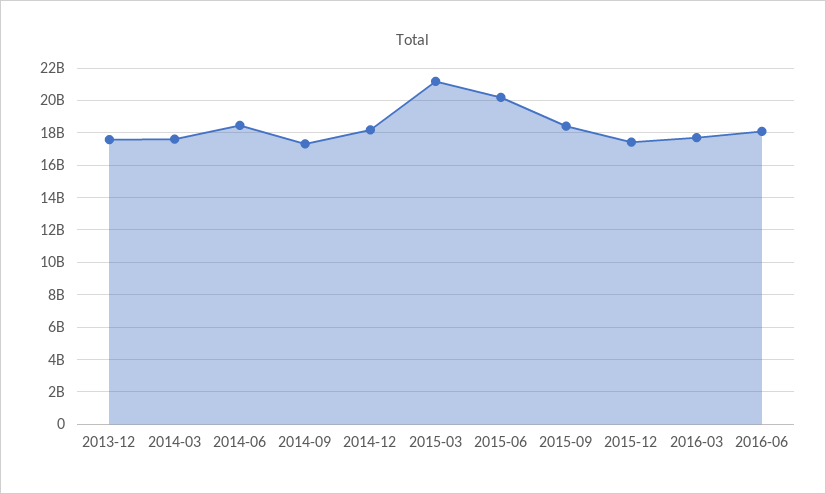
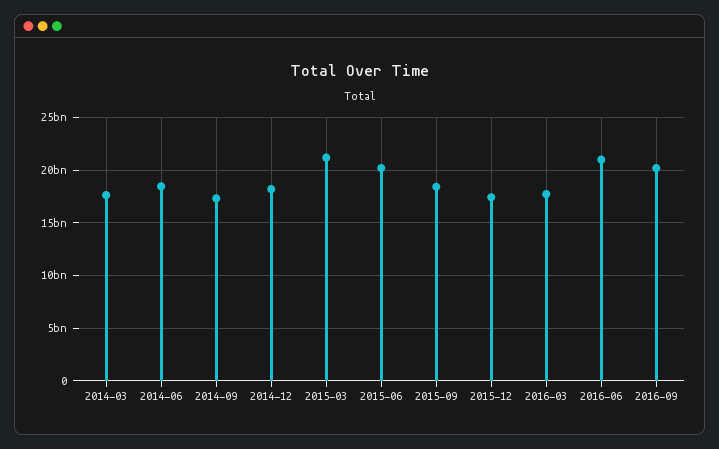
2013-12: 17500000000 -> none
2016-06: 18000000000 -> 21000000000
2016-09: none -> 20000000000

